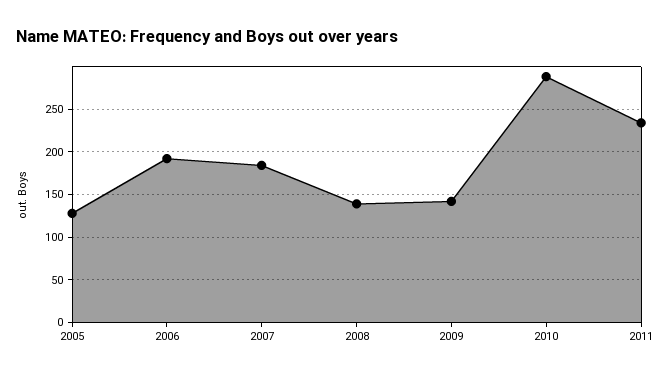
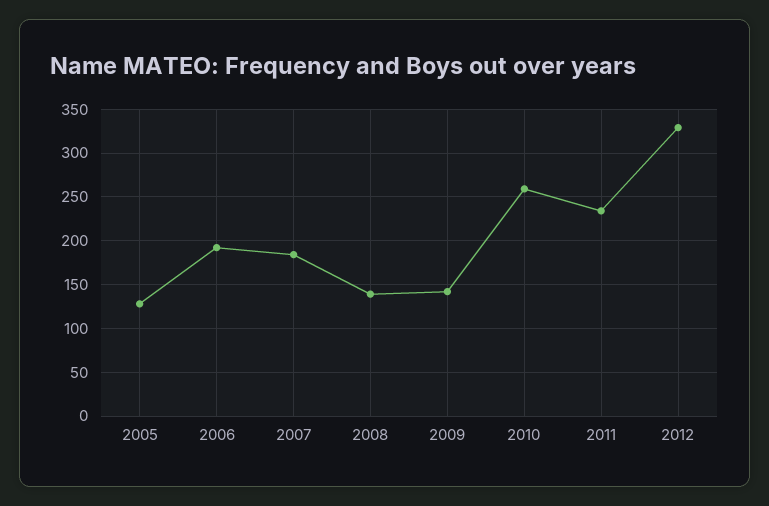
2010: 290 -> 260
2012: none -> 330

